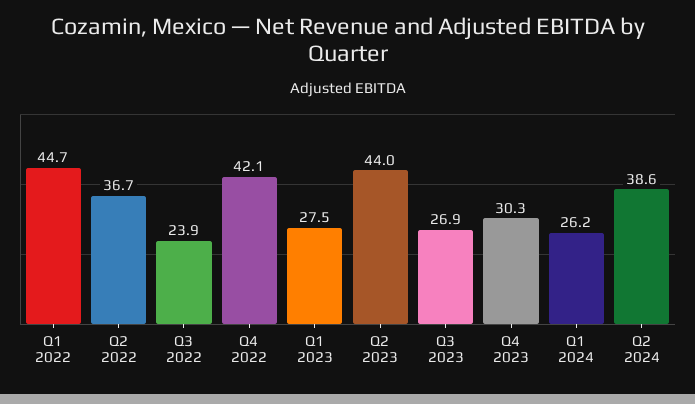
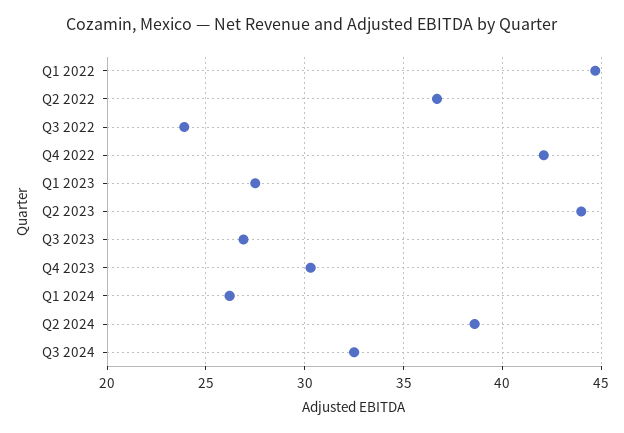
Q3 2024: none -> 32.5

